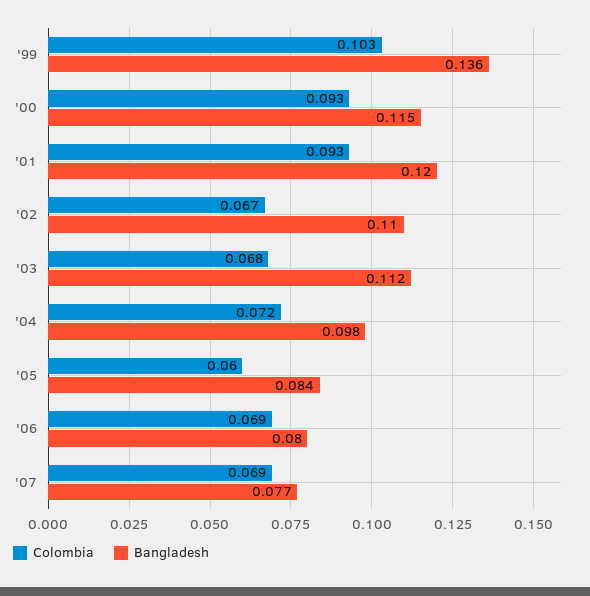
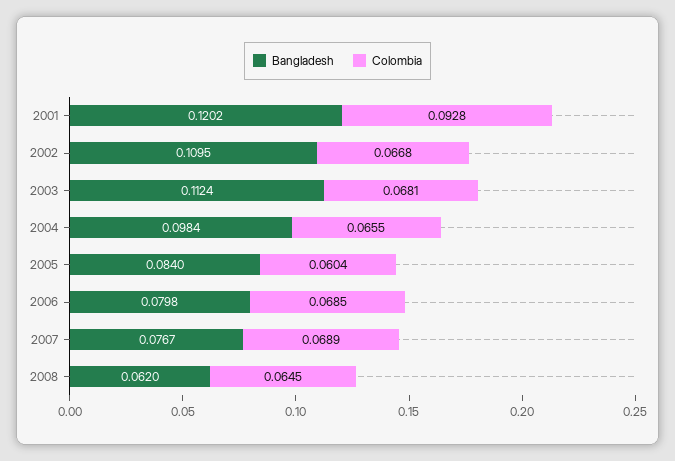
Colombia, '99: 0.103 -> none
Bangladesh, '99: 0.136 -> none
Colombia, '00: 0.093 -> none
Bangladesh, '00: 0.115 -> none
Colombia, '04: 0.072 -> 0.0655
Bangladesh, 2008: none -> 0.062
Colombia, 2008: none -> 0.0645

